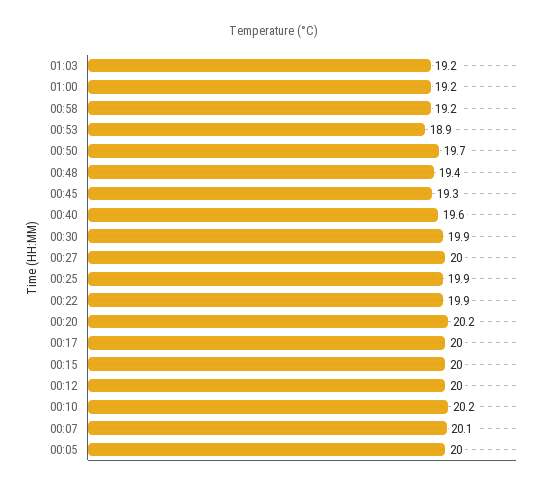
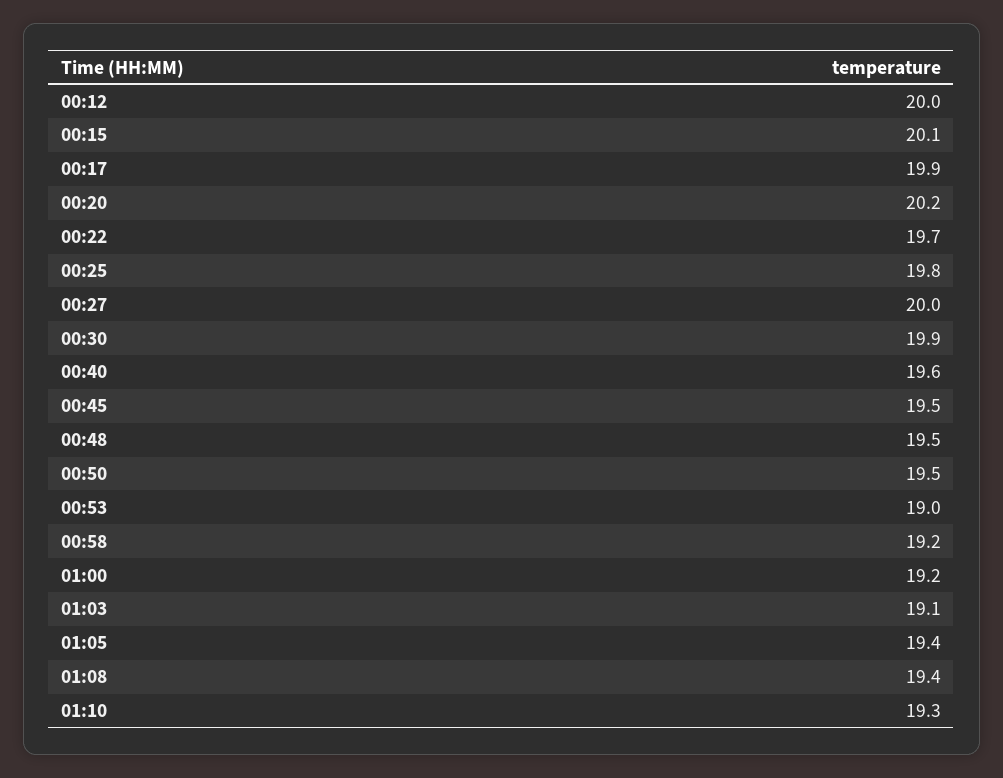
01:03: 19.2 -> 19.1
00:53: 18.9 -> 19
00:50: 19.7 -> 19.5
00:48: 19.4 -> 19.5
00:45: 19.3 -> 19.5
00:25: 19.9 -> 19.8
00:22: 19.9 -> 19.7
00:17: 20 -> 19.9
00:15: 20 -> 20.1
00:10: 20.2 -> none
00:07: 20.1 -> none
00:05: 20 -> none
01:05: none -> 19.4
01:08: none -> 19.4
01:10: none -> 19.3

